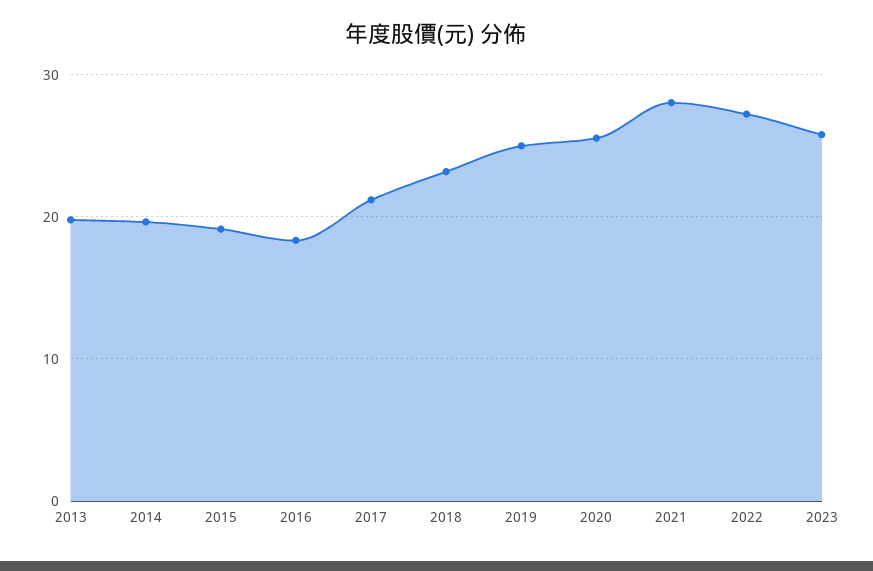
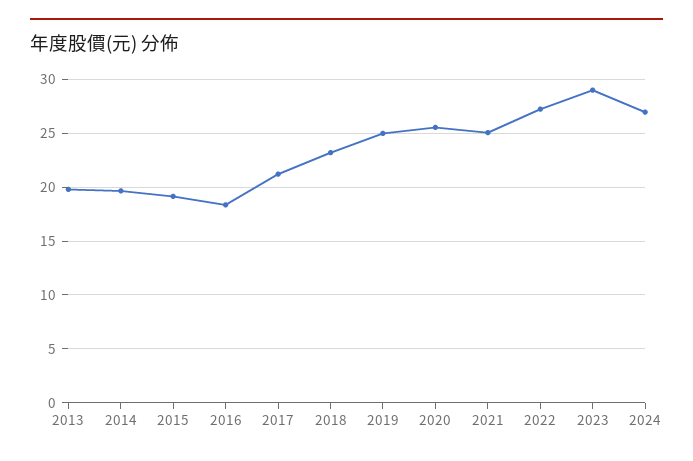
2021: 28 -> 25
2023: 26 -> 29
2024: none -> 27

